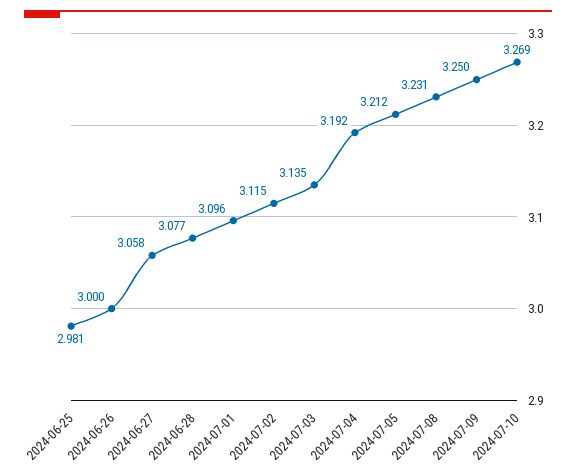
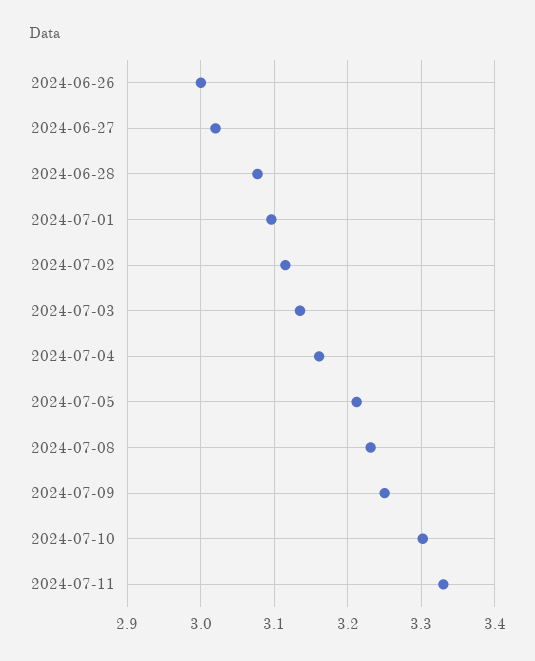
2024-06-25: 2.981 -> none
2024-06-27: 3.058 -> 3.02
2024-07-04: 3.192 -> 3.16
2024-07-10: 3.269 -> 3.3
2024-07-11: none -> 3.33

